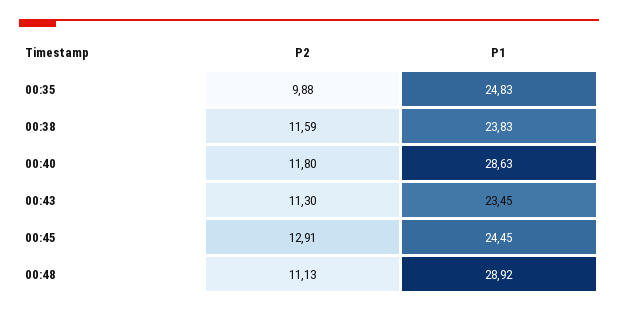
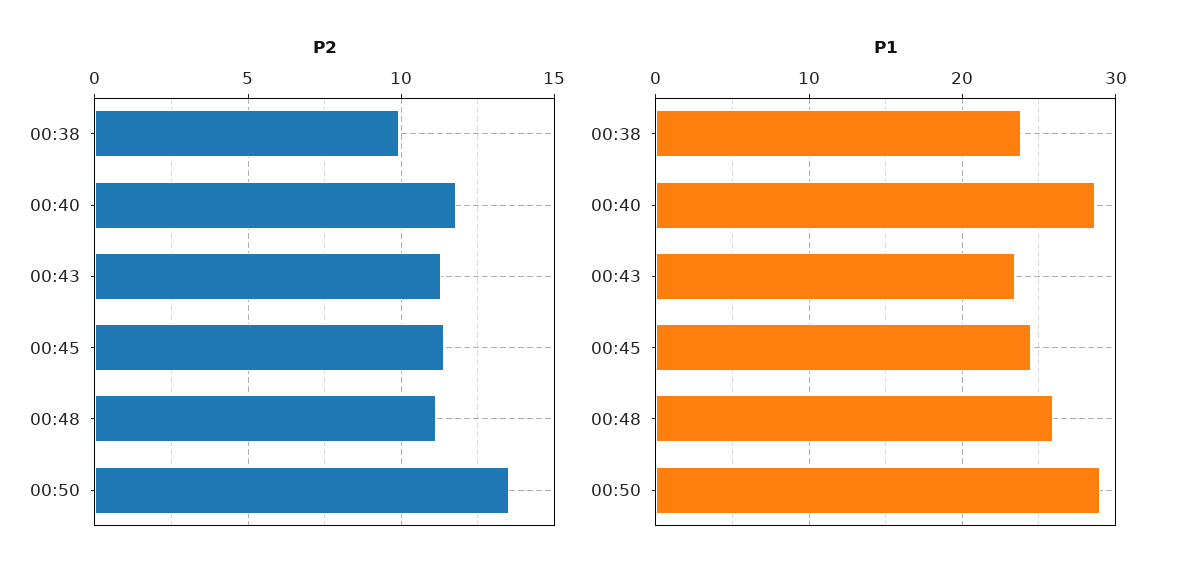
P2, 00:35: 9.88 -> none
P1, 00:35: 24.83 -> none
P2, 00:38: 11.59 -> 10
P2, 00:45: 12.91 -> 11.5
P1, 00:48: 28.92 -> 26
P2, 00:50: none -> 13.5
P1, 00:50: none -> 29

